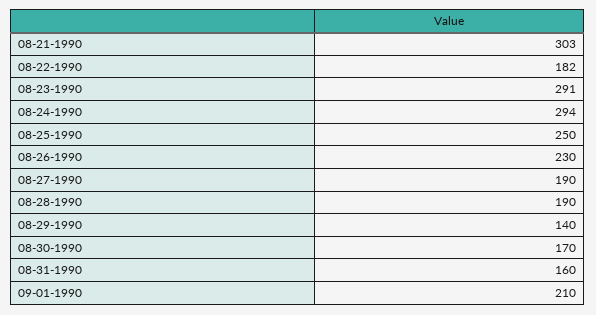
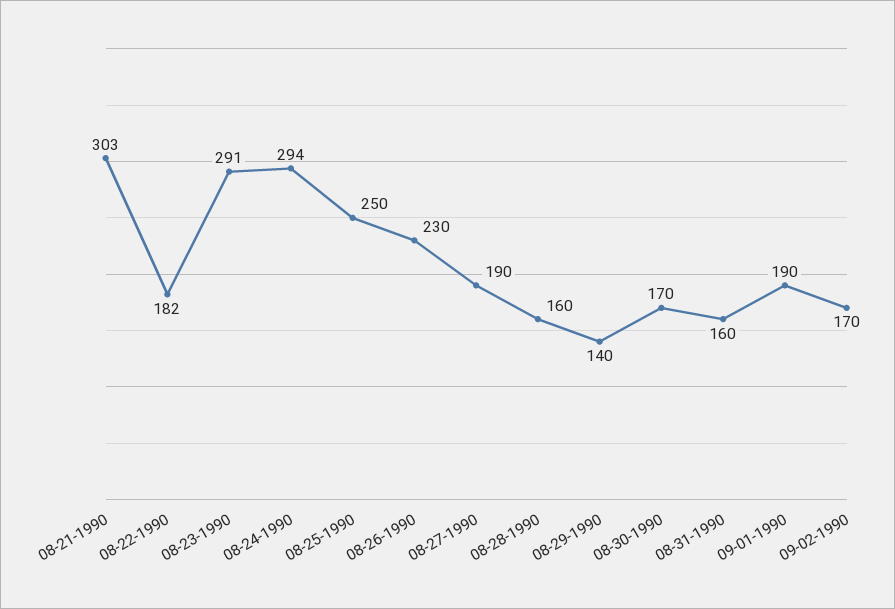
08-28-1990: 190 -> 160
09-01-1990: 210 -> 190
09-02-1990: none -> 170

